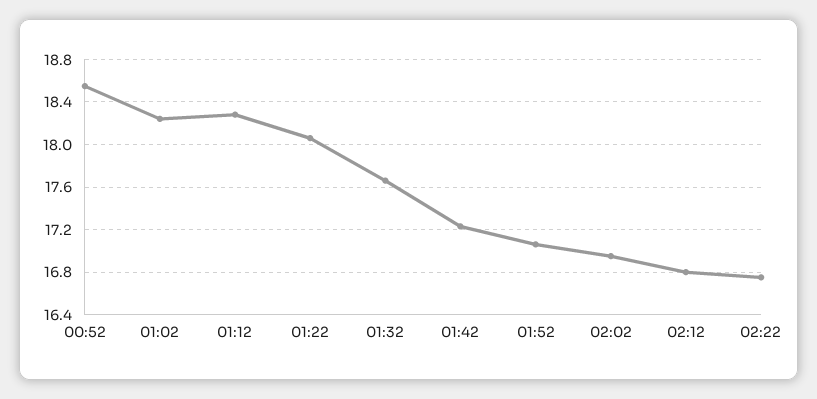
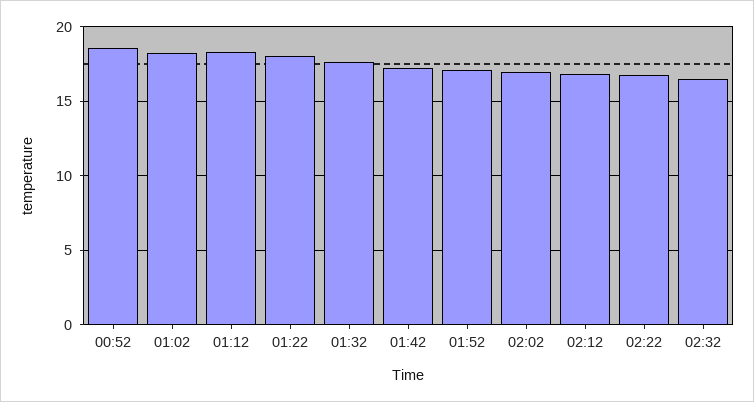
02:32: none -> 16.5

